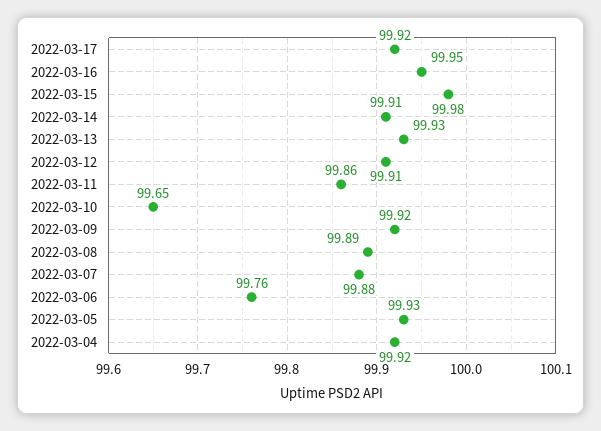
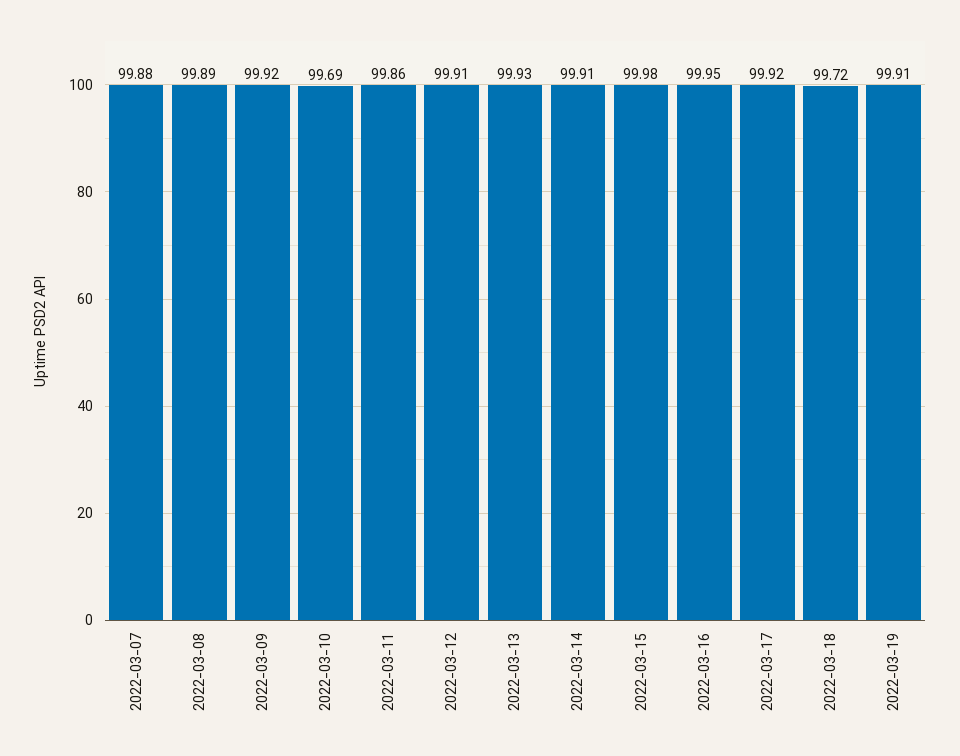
2022-03-10: 99.65 -> 99.69
2022-03-06: 99.76 -> none
2022-03-05: 99.93 -> none
2022-03-04: 99.92 -> none
2022-03-18: none -> 99.72
2022-03-19: none -> 99.91

